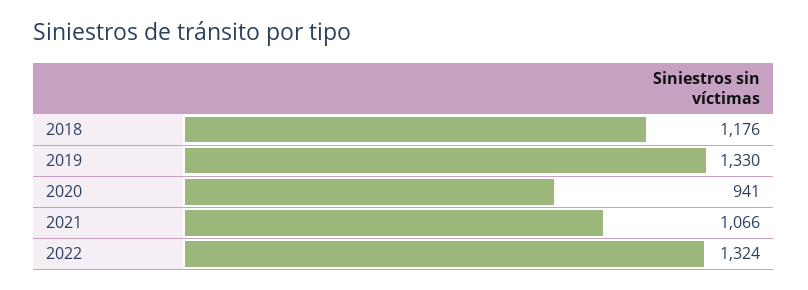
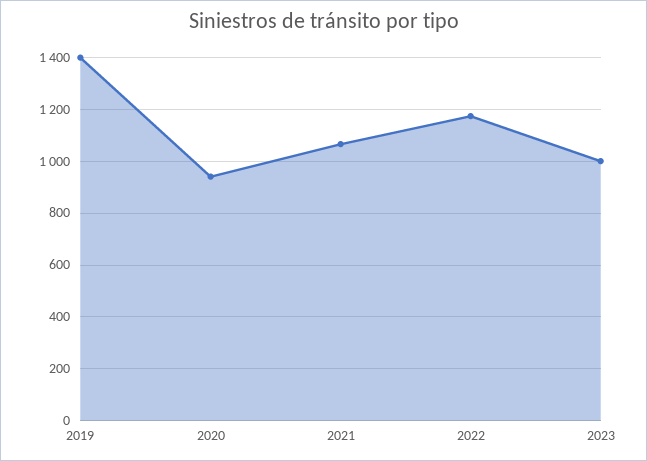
2018: 1176 -> none
2019: 1330 -> 1400
2022: 1324 -> 1175
2023: none -> 1000

